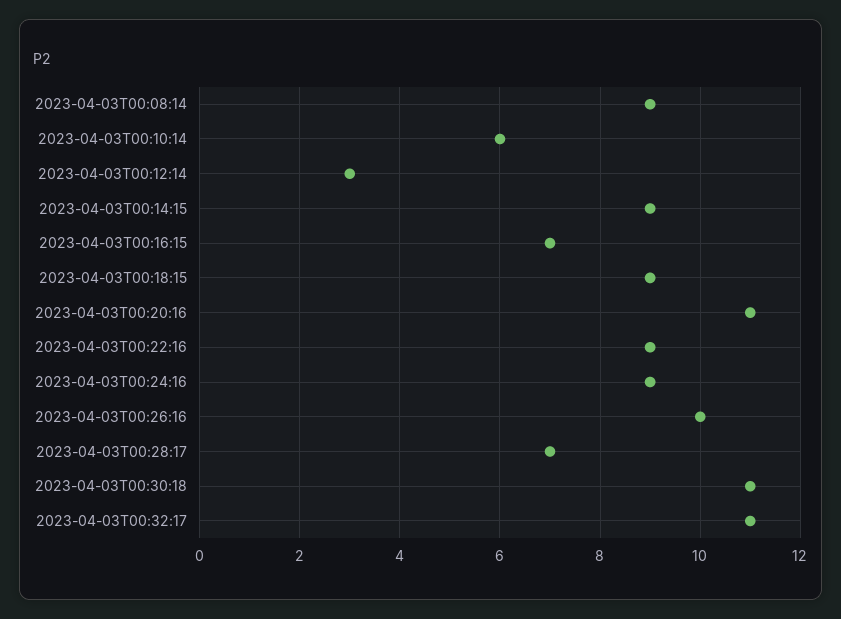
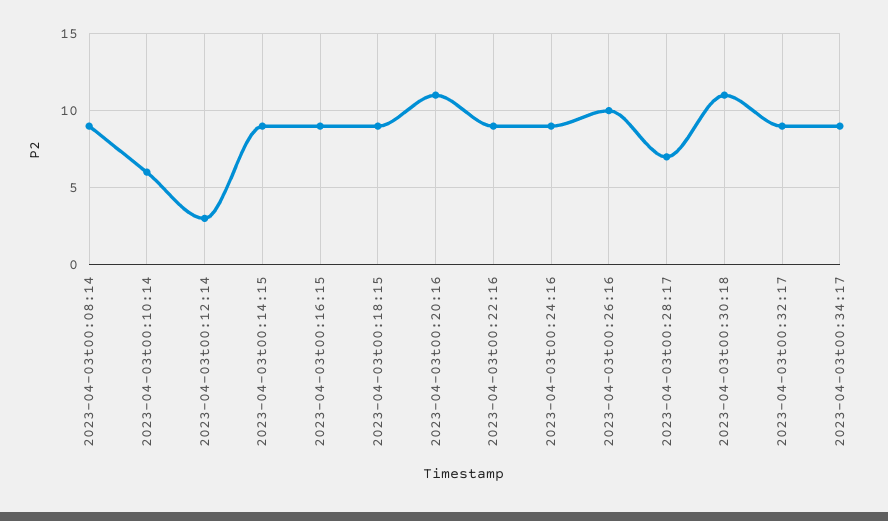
2023-04-03T00:16:15: 7 -> 9
2023-04-03T00:32:17: 11 -> 9
2023-04-03t00:34:17: none -> 9

